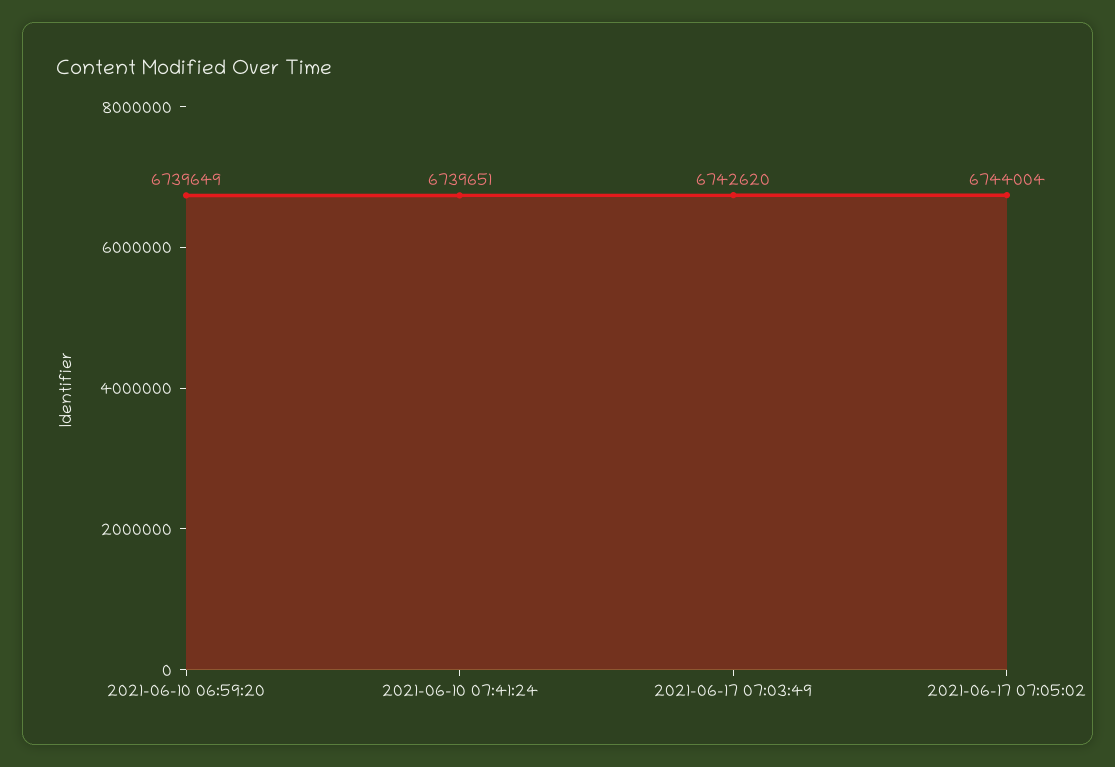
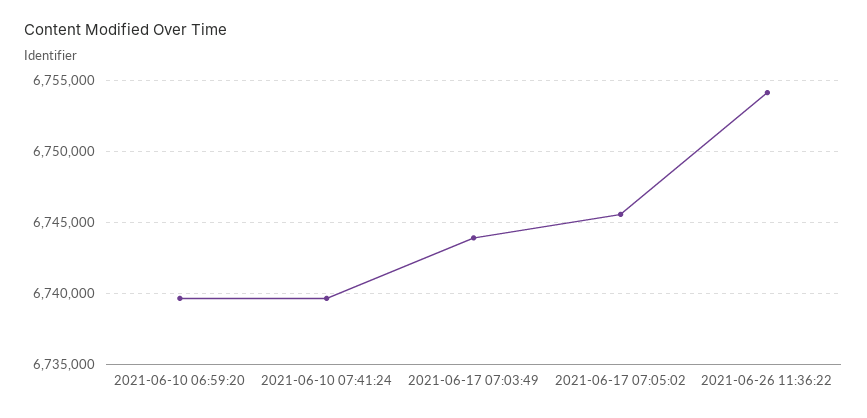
2021-06-17 07:03:49: 6742620 -> 6744000
2021-06-17 07:05:02: 6744004 -> 6745500
2021-06-26 11:36:22: none -> 6754000

